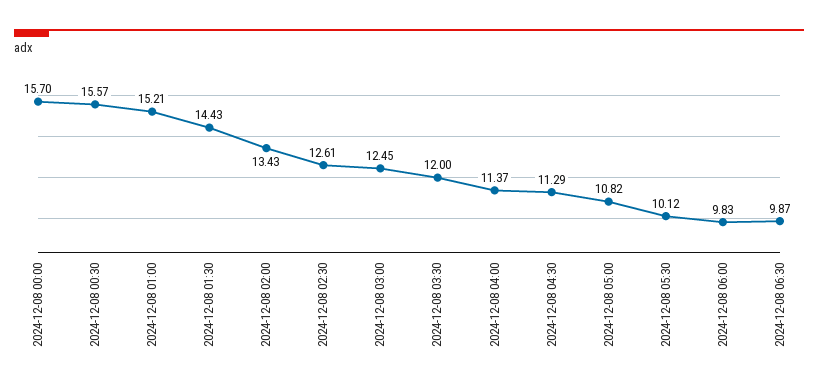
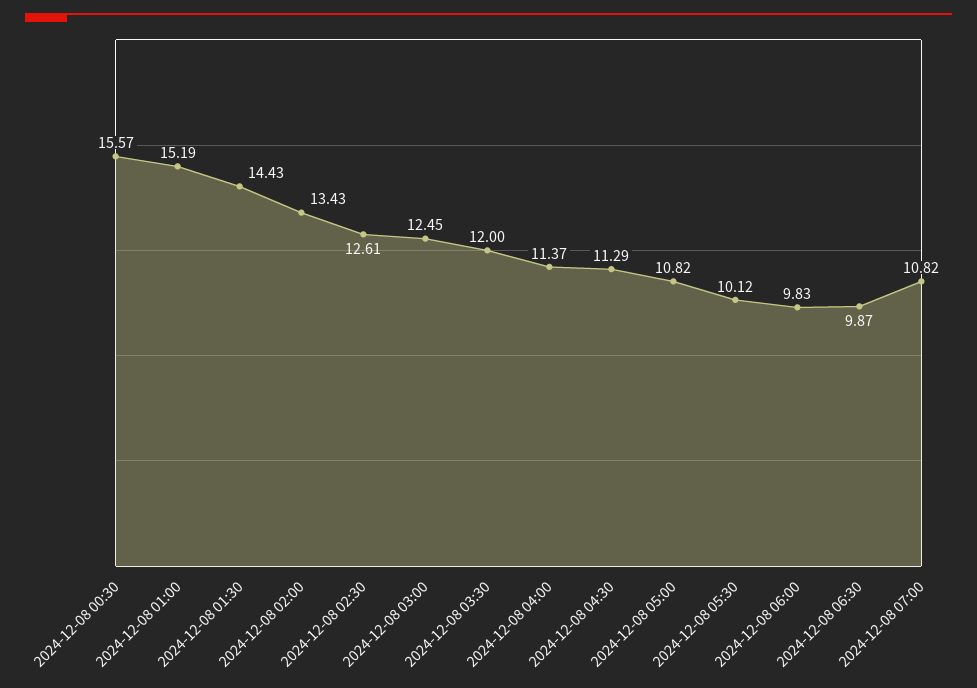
2024-12-08 00:00: 15.7 -> none
2024-12-08 01:00: 15.21 -> 15.19
2024-12-08 07:00: none -> 10.82

